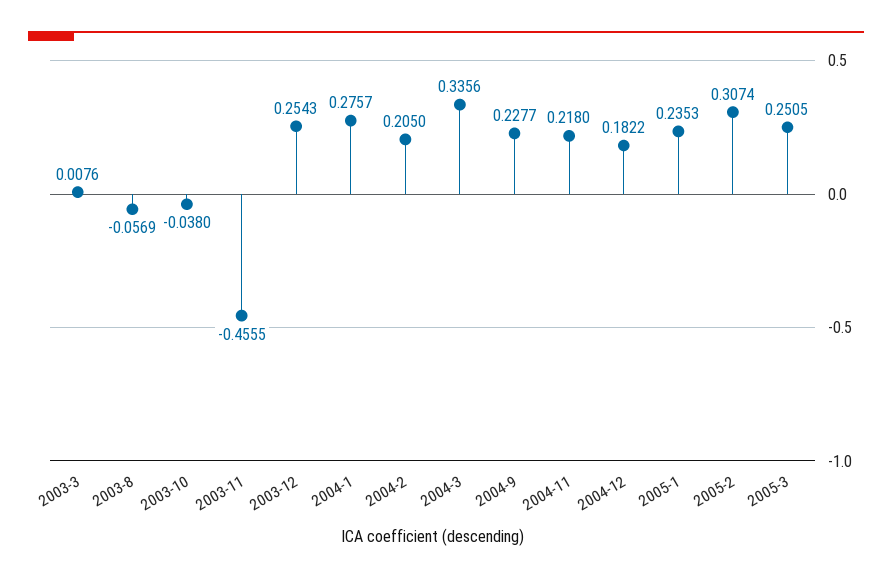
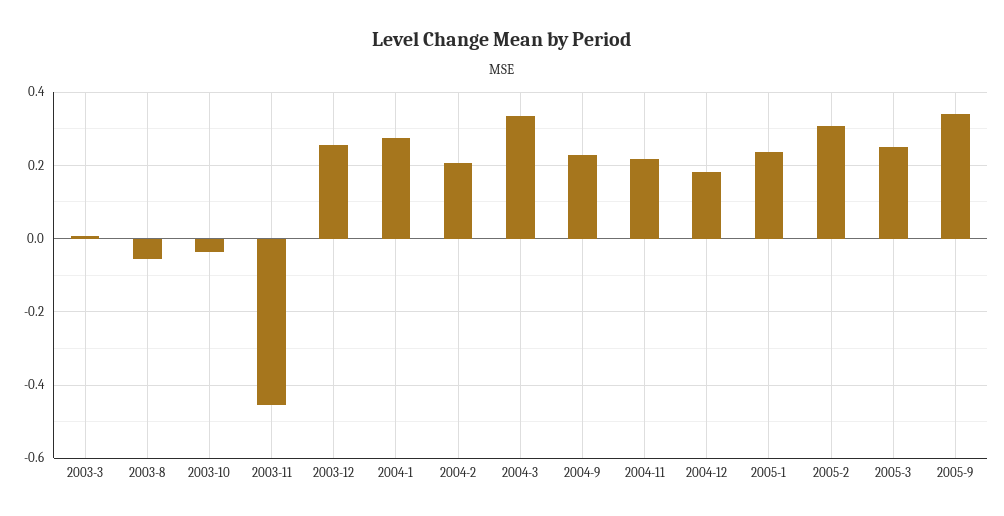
2005-9: none -> 0.34

